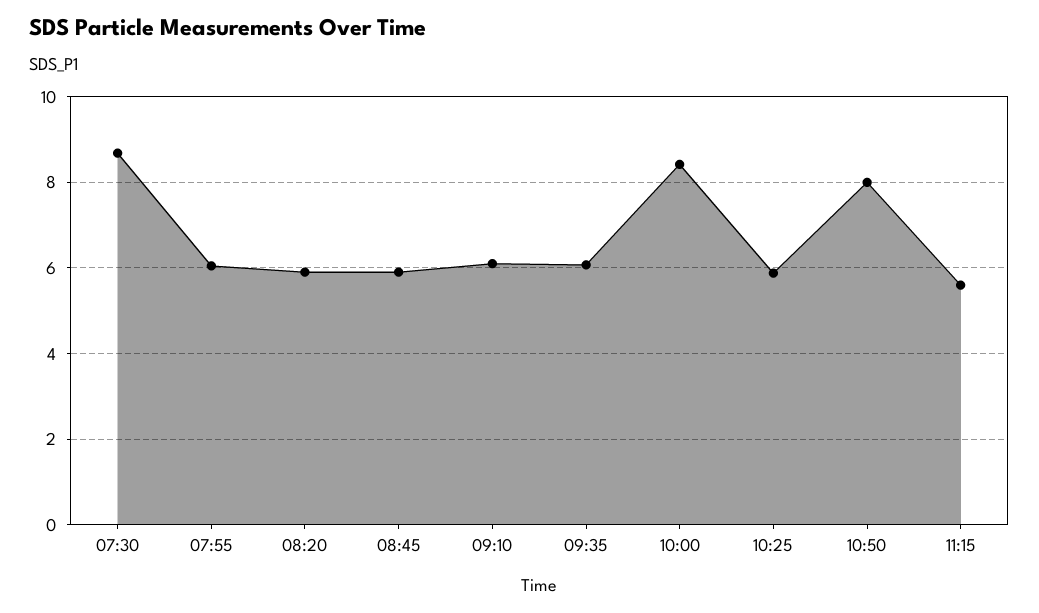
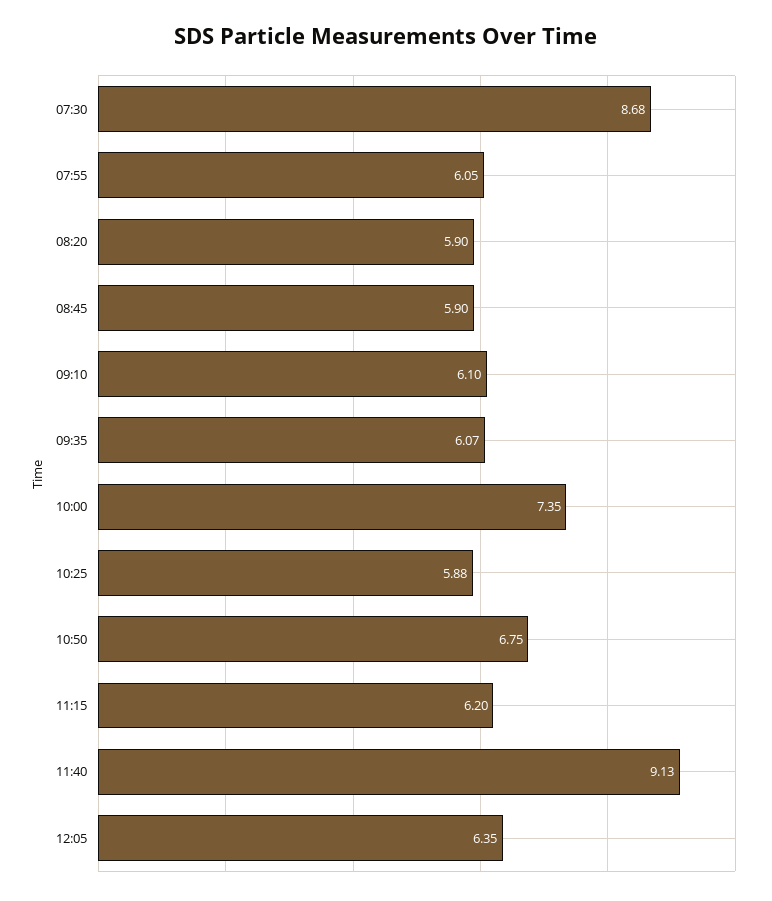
10:00: 8.4 -> 7.35
10:50: 8 -> 6.75
11:15: 5.6 -> 6.2
11:40: none -> 9.13
12:05: none -> 6.35

